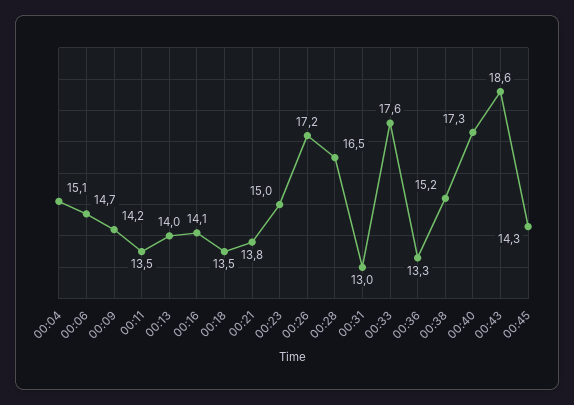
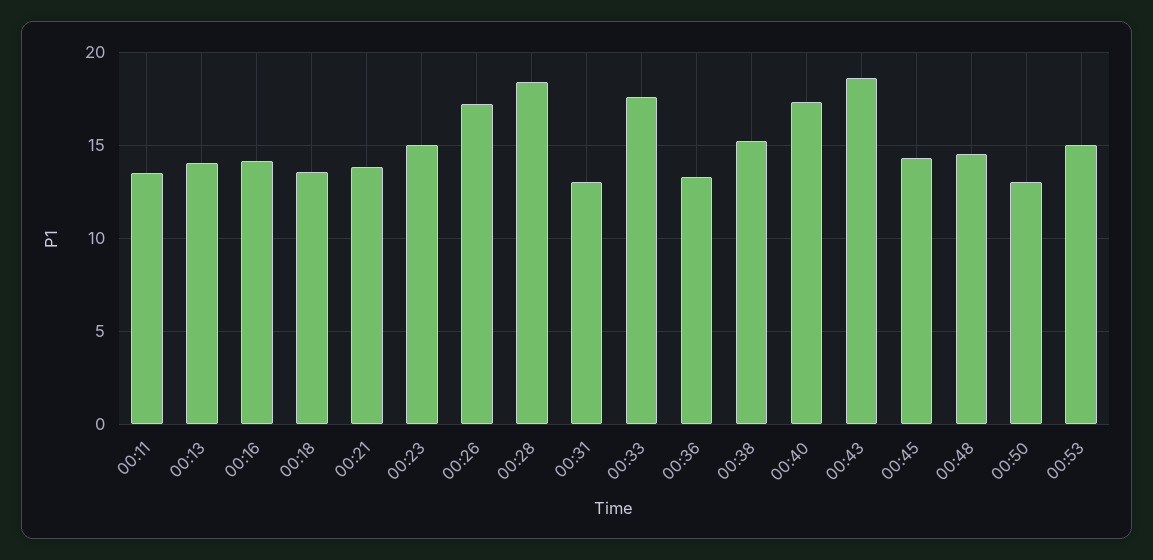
00:04: 15.1 -> none
00:06: 14.7 -> none
00:09: 14.2 -> none
00:28: 16.5 -> 18.5
00:48: none -> 14.5
00:50: none -> 13
00:53: none -> 15

